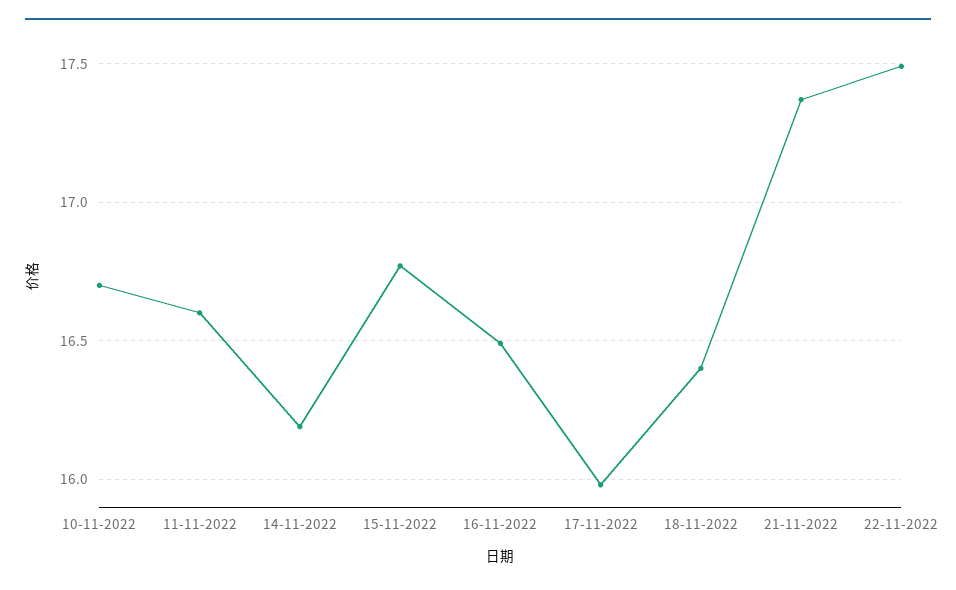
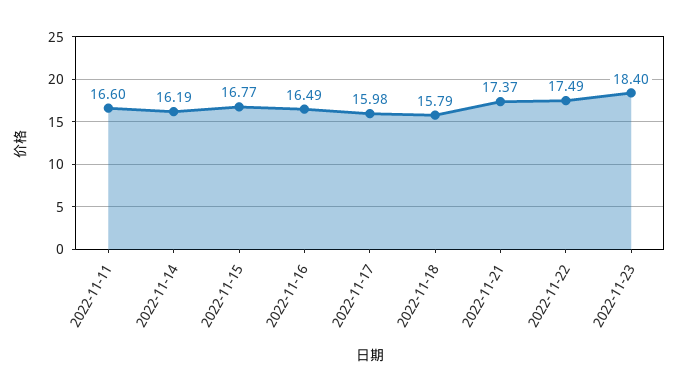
10-11-2022: 16.7 -> none
18-11-2022: 16.4 -> 15.79
2022-11-23: none -> 18.4

